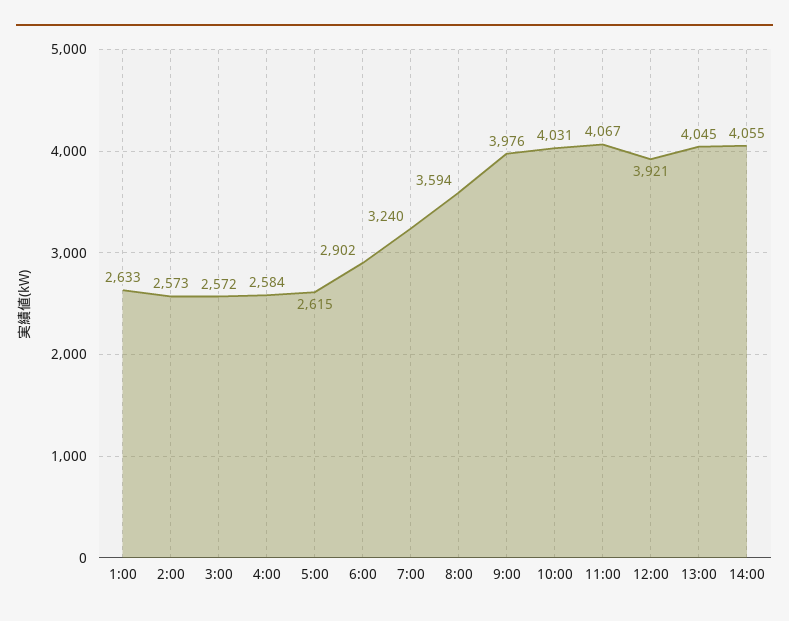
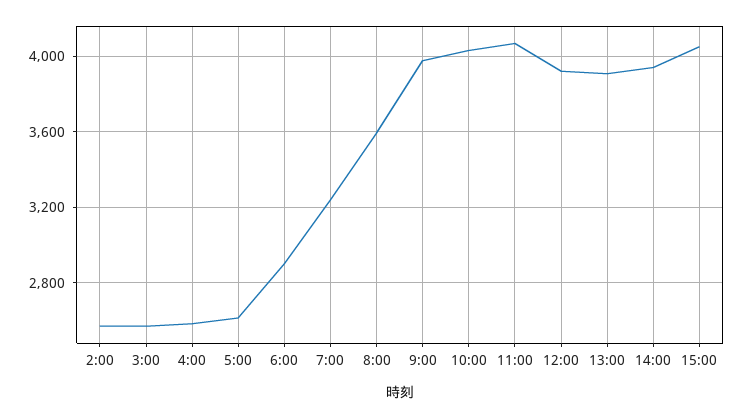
1:00: 2633 -> none
13:00: 4045 -> 3900
14:00: 4055 -> 3950
15:00: none -> 4050

